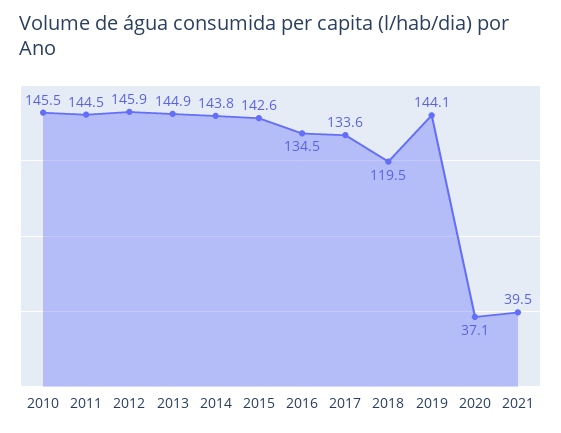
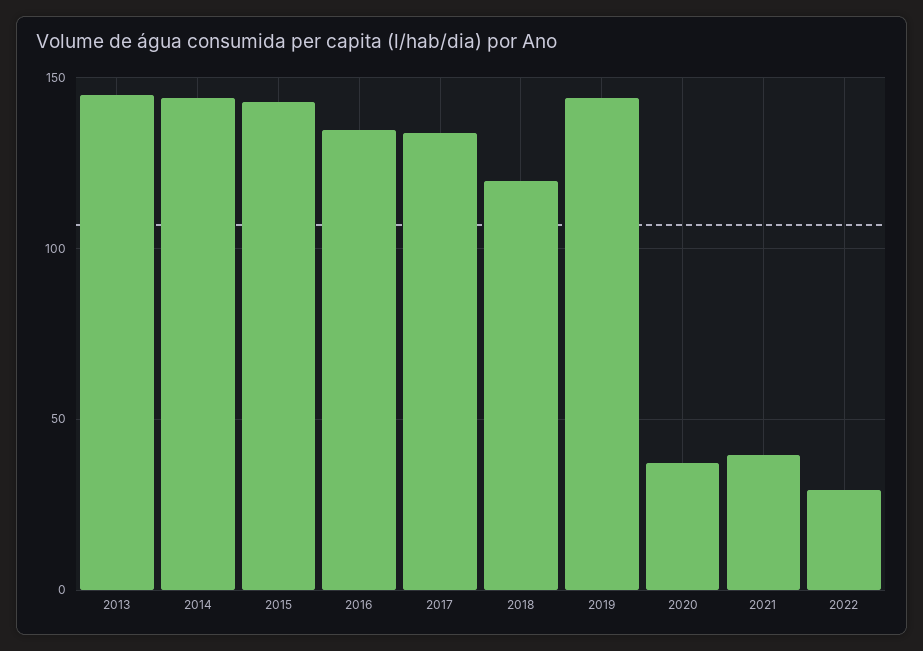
2010: 145.5 -> none
2011: 144.5 -> none
2012: 145.9 -> none
2022: none -> 30

